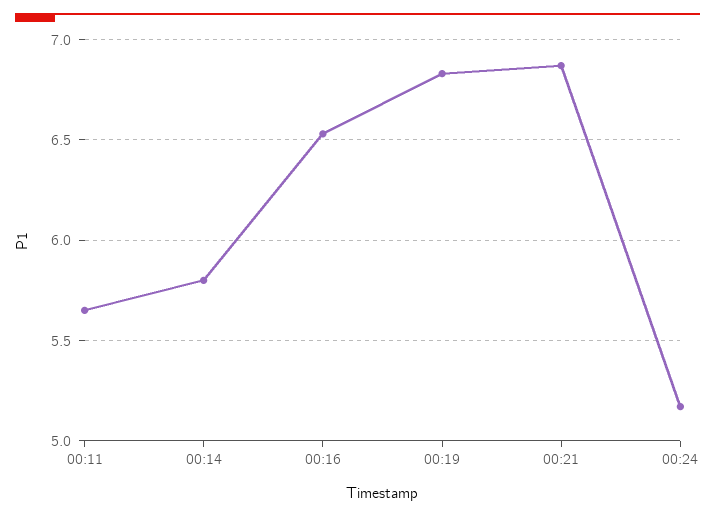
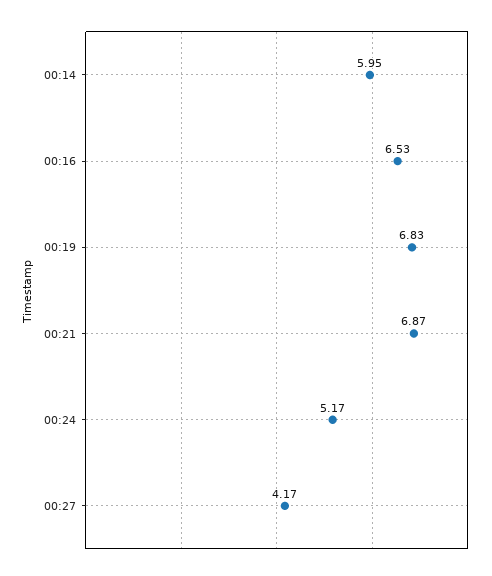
00:11: 5.65 -> none
00:14: 5.8 -> 5.95
00:27: none -> 4.17

